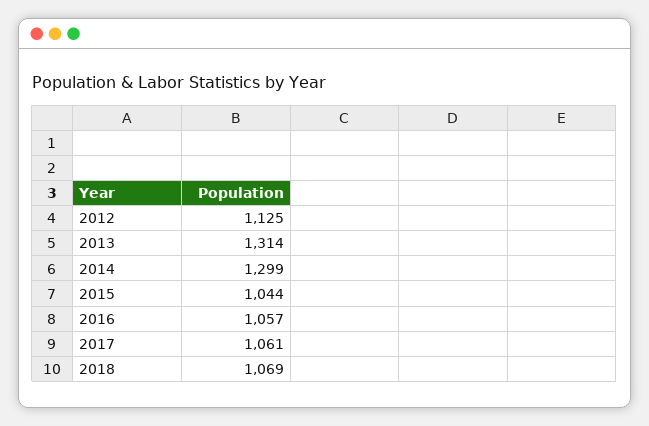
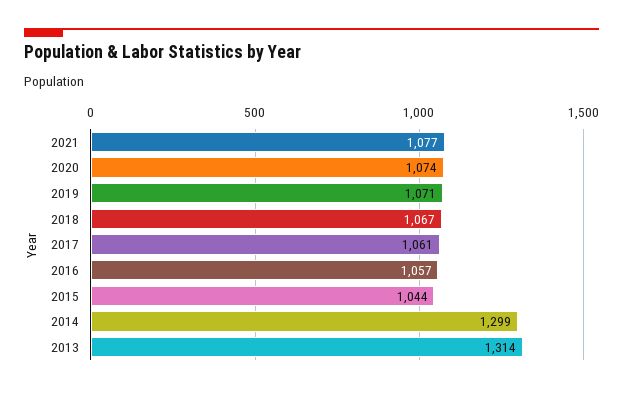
2012: 1125 -> none
2018: 1069 -> 1067
2021: none -> 1077
2020: none -> 1074
2019: none -> 1071

